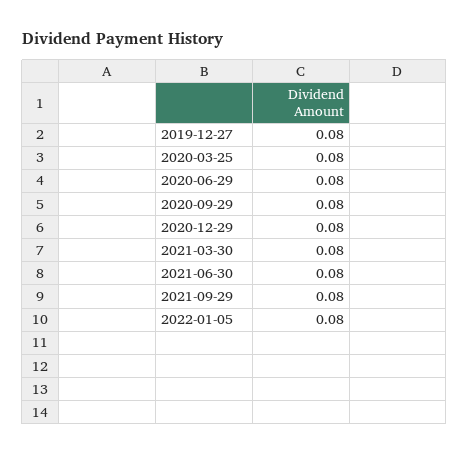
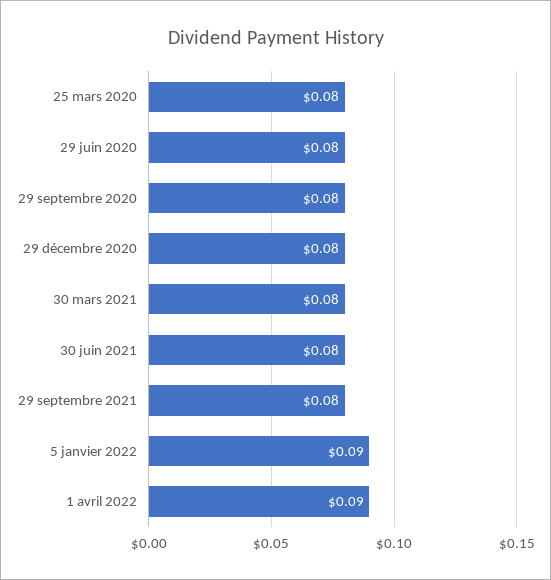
2019-12-27: 0.08 -> none
2022-01-05: 0.08 -> 0.09
1 avril 2022: none -> 0.09

